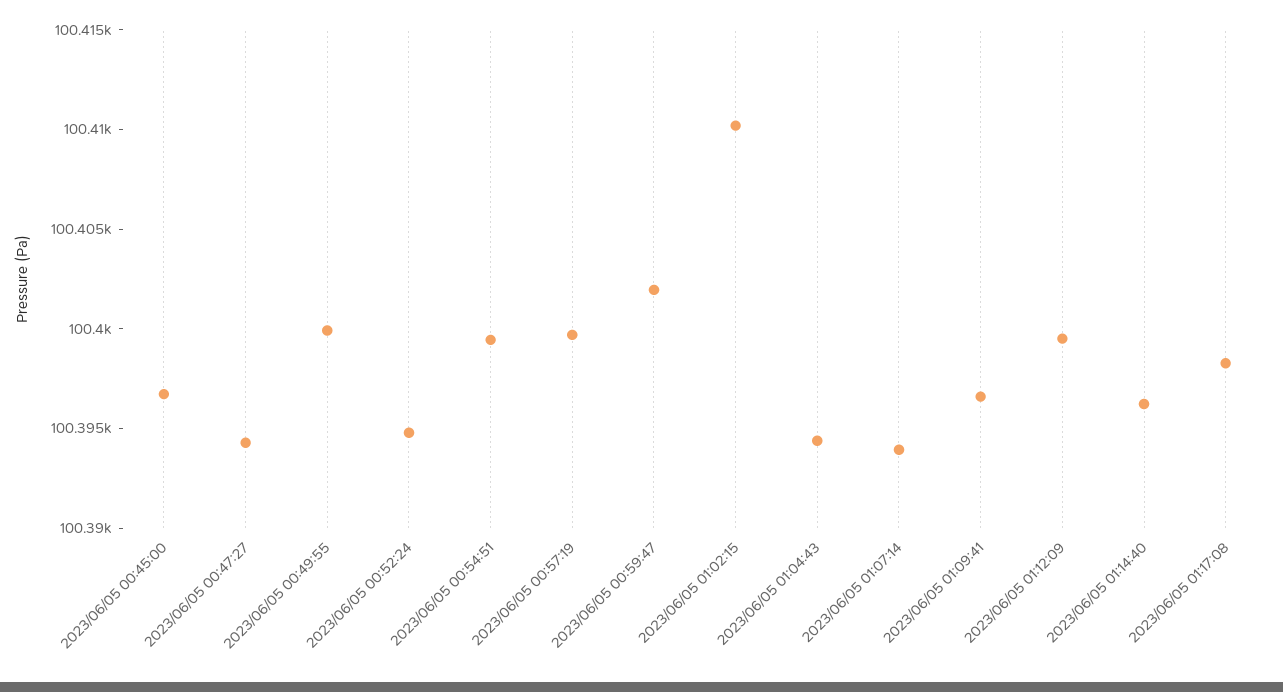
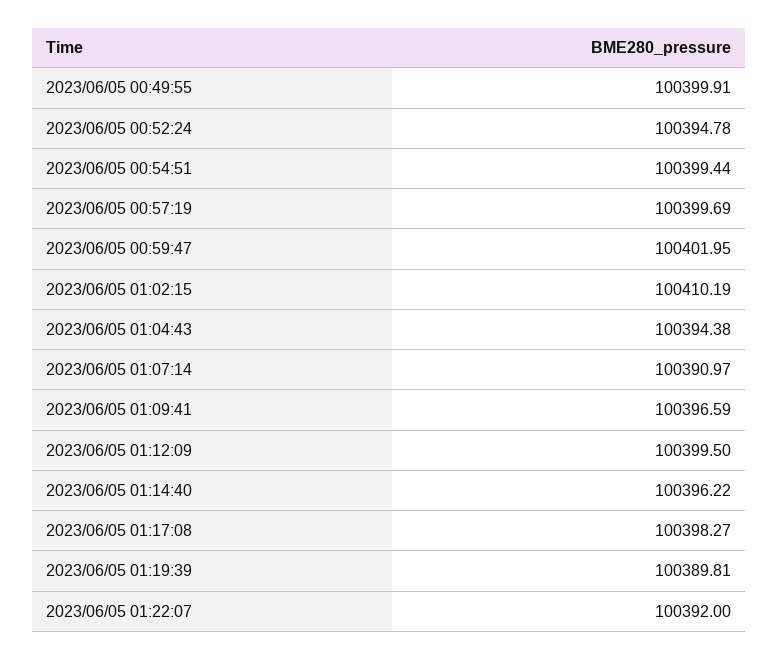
2023/06/05 00:45:00: 100397 -> none
2023/06/05 00:47:27: 100394 -> none
2023/06/05 01:07:14: 100394 -> 100390.97
2023/06/05 01:19:39: none -> 100389.81
2023/06/05 01:22:07: none -> 100392

